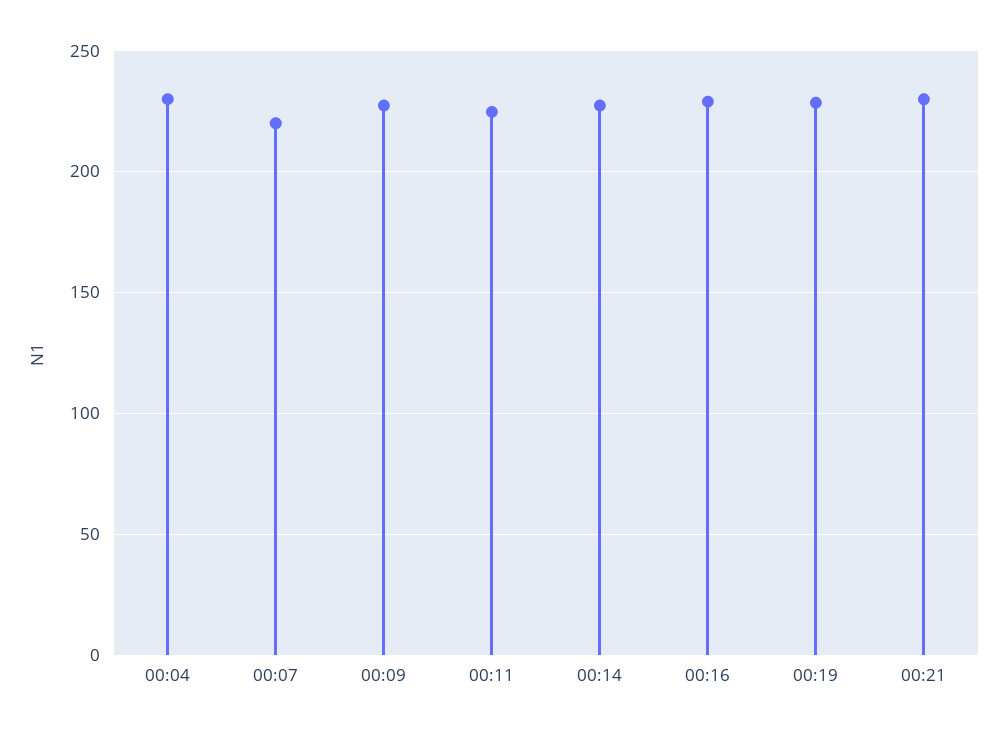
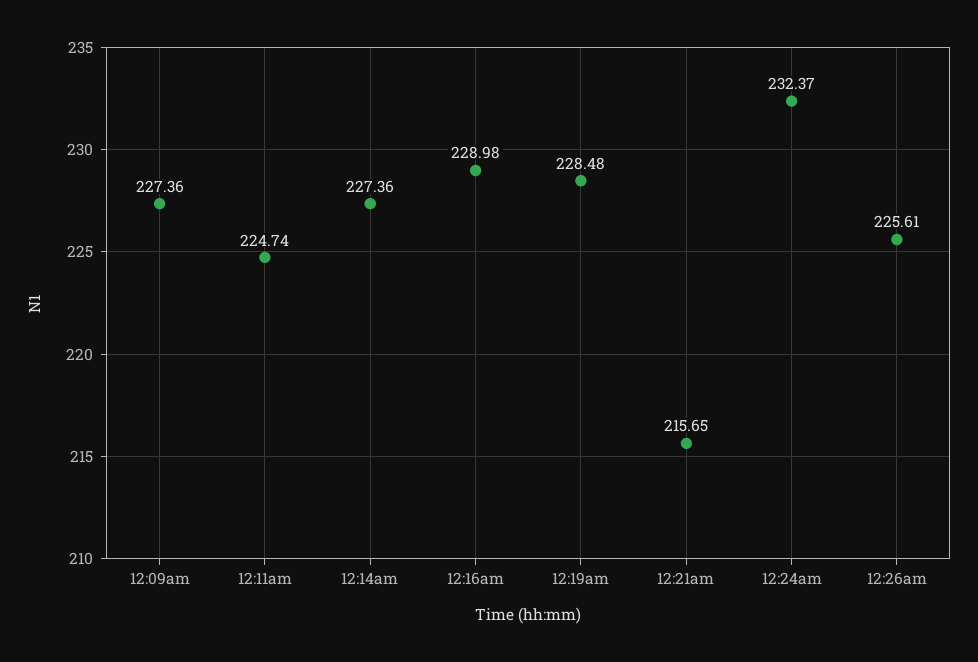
00:04: 230 -> none
00:07: 220 -> none
00:21: 230 -> 215.65
12:24am: none -> 232.37
12:26am: none -> 225.61

